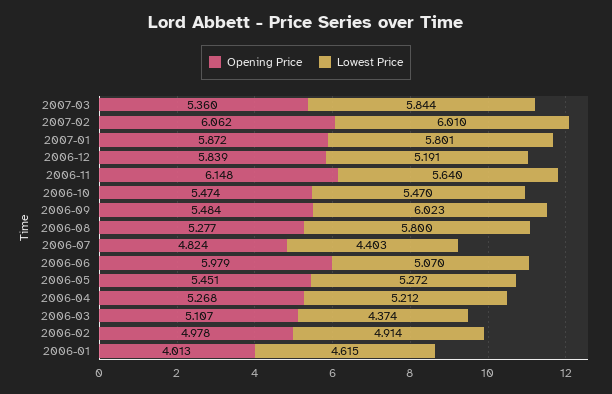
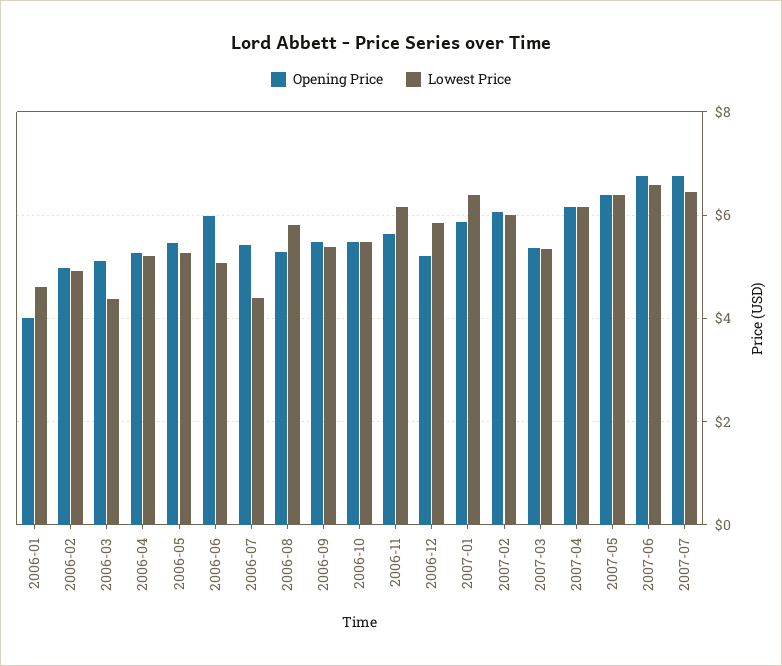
Lowest Price, 2007-03: 5.844 -> 5.4
Lowest Price, 2007-01: 5.801 -> 6.4
Opening Price, 2006-12: 5.839 -> 5.2
Lowest Price, 2006-12: 5.191 -> 5.8
Opening Price, 2006-11: 6.148 -> 5.6
Lowest Price, 2006-11: 5.64 -> 6.2
Lowest Price, 2006-09: 6.023 -> 5.4
Opening Price, 2006-07: 4.824 -> 5.4
Opening Price, 2007-04: none -> 6.2
Lowest Price, 2007-04: none -> 6.2
Opening Price, 2007-05: none -> 6.4
Lowest Price, 2007-05: none -> 6.4
Opening Price, 2007-06: none -> 6.8
Lowest Price, 2007-06: none -> 6.6
Opening Price, 2007-07: none -> 6.8
Lowest Price, 2007-07: none -> 6.4

